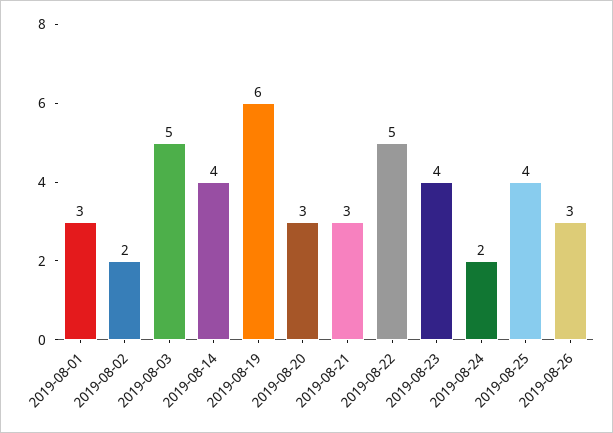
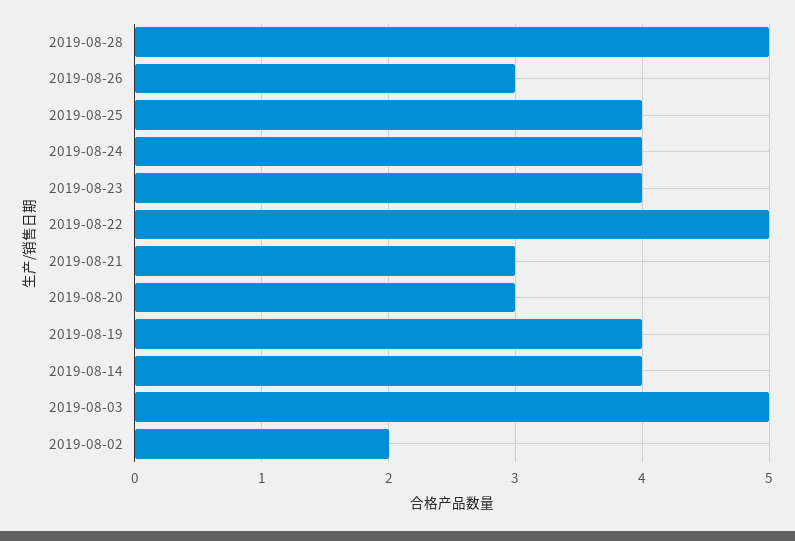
2019-08-01: 3 -> none
2019-08-19: 6 -> 4
2019-08-24: 2 -> 4
2019-08-28: none -> 5

